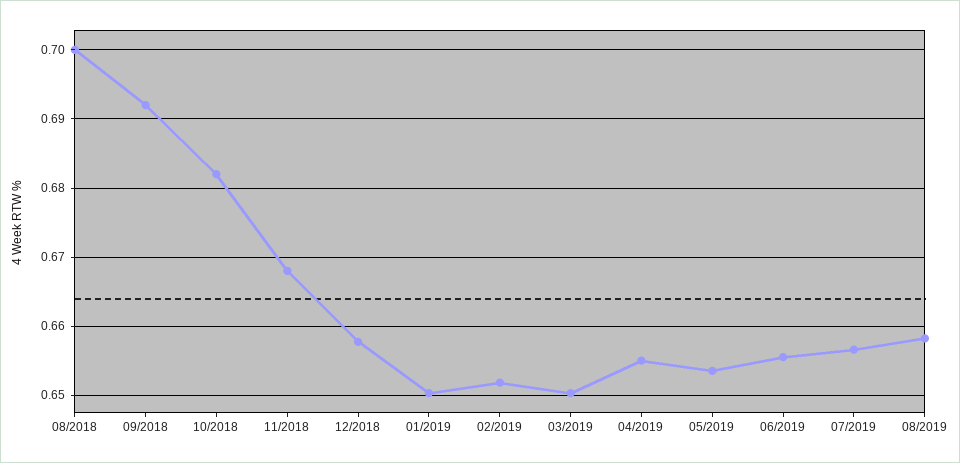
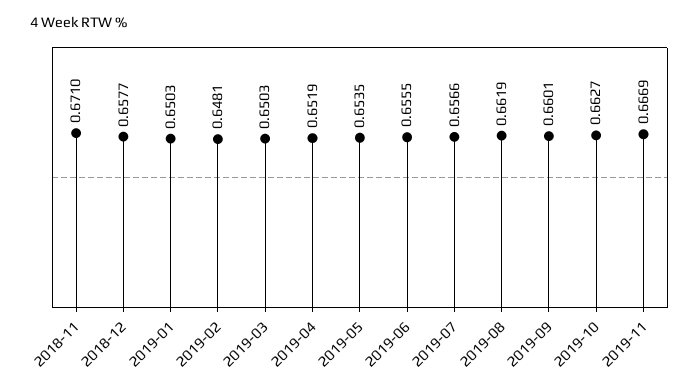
08/2018: 0.7 -> none
09/2018: 0.692 -> none
10/2018: 0.682 -> none
11/2018: 0.668 -> 0.671
02/2019: 0.652 -> 0.6481
04/2019: 0.655 -> 0.6519
08/2019: 0.658 -> 0.6619
2019-09: none -> 0.6601
2019-10: none -> 0.6627
2019-11: none -> 0.6669

